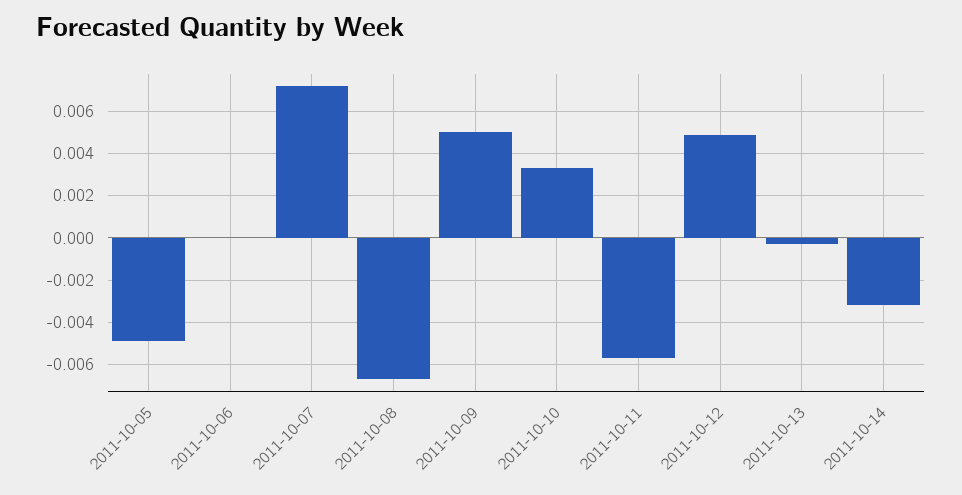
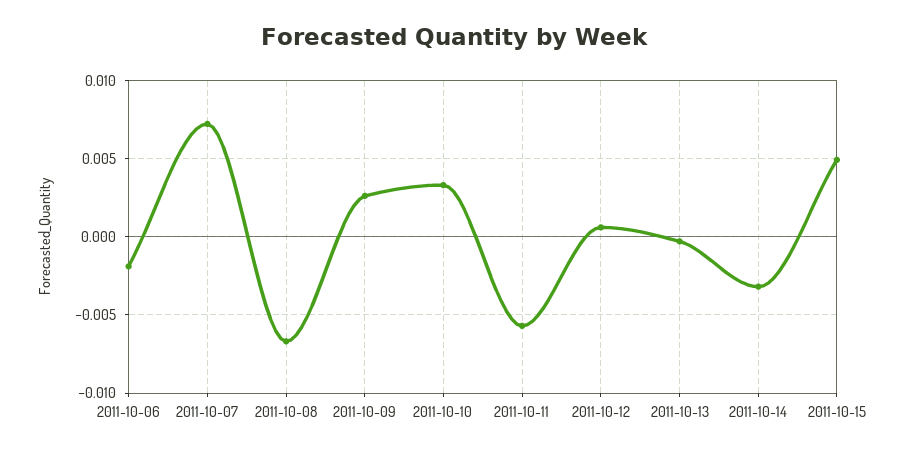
2011-10-05: -0.005 -> none
2011-10-06: 0 -> -0.002
2011-10-09: 0.005 -> 0.0025
2011-10-12: 0.005 -> 0.0005
2011-10-15: none -> 0.005

